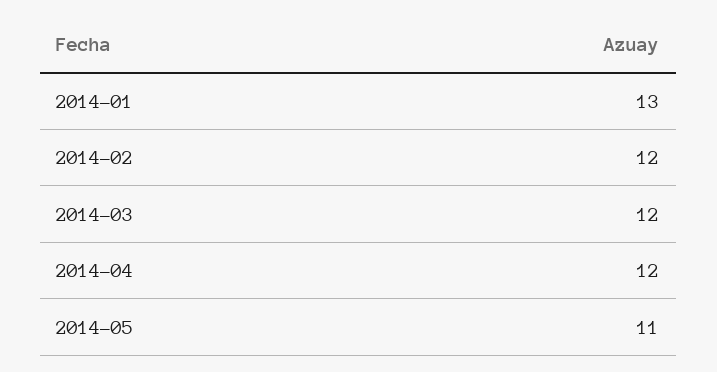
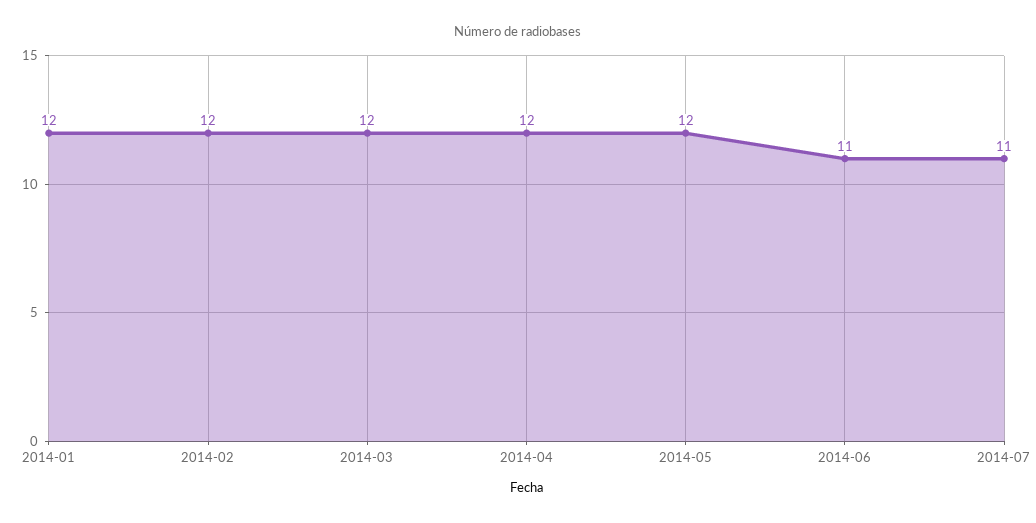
2014-01: 13 -> 12
2014-05: 11 -> 12
2014-06: none -> 11
2014-07: none -> 11

